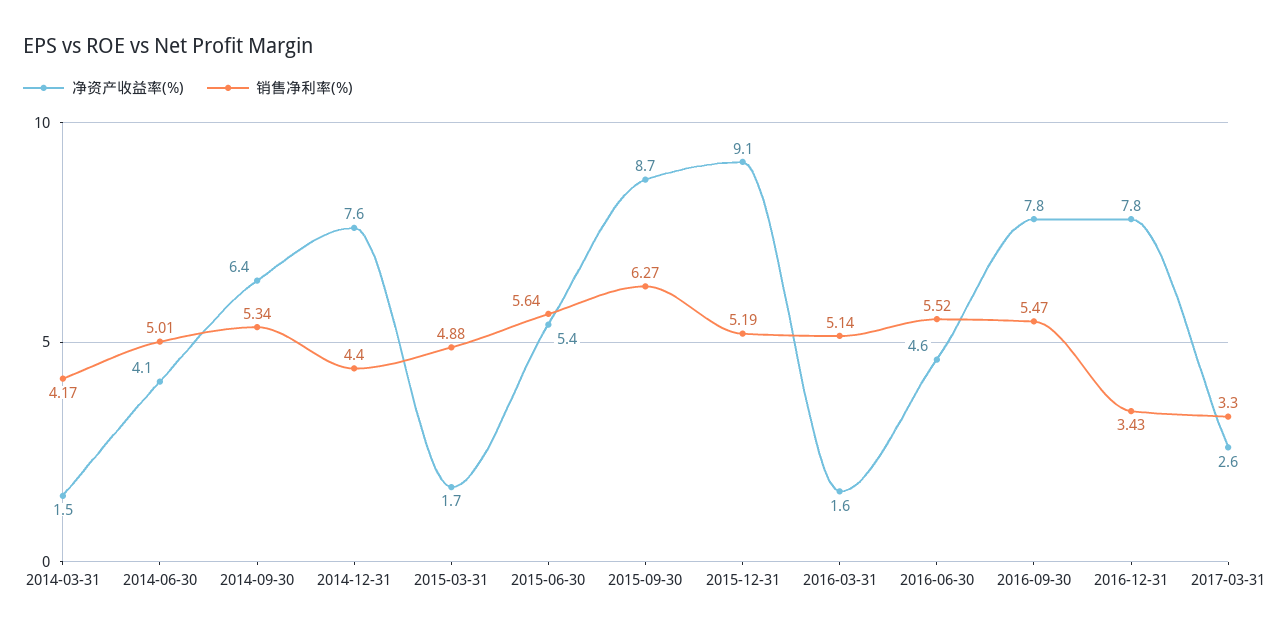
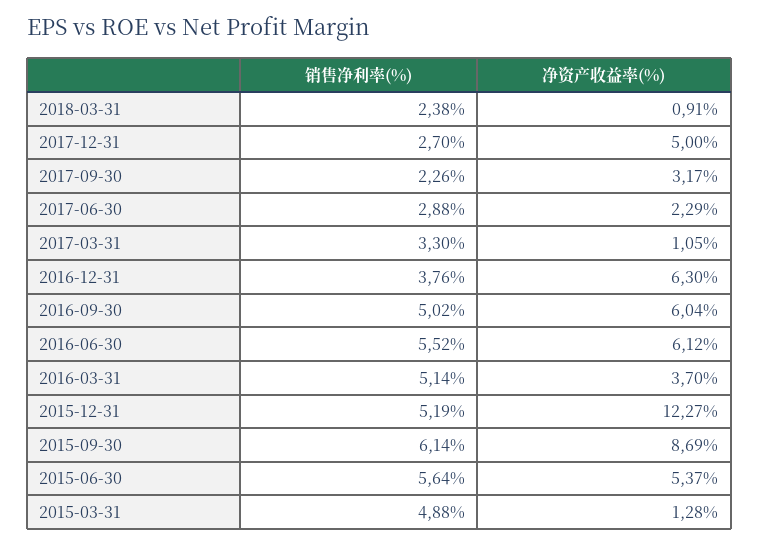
净资产收益率(%), 2014-03-31: 1.5 -> none
销售净利率(%), 2014-03-31: 4.17 -> none
净资产收益率(%), 2014-06-30: 4.1 -> none
销售净利率(%), 2014-06-30: 5.01 -> none
净资产收益率(%), 2014-09-30: 6.4 -> none
销售净利率(%), 2014-09-30: 5.34 -> none
净资产收益率(%), 2014-12-31: 7.6 -> none
销售净利率(%), 2014-12-31: 4.4 -> none
净资产收益率(%), 2015-03-31: 1.7 -> 1.28
销售净利率(%), 2015-09-30: 6.27 -> 6.14
净资产收益率(%), 2015-12-31: 9.1 -> 12.27
净资产收益率(%), 2016-03-31: 1.6 -> 3.7
净资产收益率(%), 2016-06-30: 4.6 -> 6.12
净资产收益率(%), 2016-09-30: 7.8 -> 6.04
销售净利率(%), 2016-09-30: 5.47 -> 5.02
净资产收益率(%), 2016-12-31: 7.8 -> 6.3
销售净利率(%), 2016-12-31: 3.43 -> 3.76
净资产收益率(%), 2017-03-31: 2.6 -> 1.05
销售净利率(%), 2018-03-31: none -> 2.38
净资产收益率(%), 2018-03-31: none -> 0.91
销售净利率(%), 2017-12-31: none -> 2.7
净资产收益率(%), 2017-12-31: none -> 5
销售净利率(%), 2017-09-30: none -> 2.26
净资产收益率(%), 2017-09-30: none -> 3.17
销售净利率(%), 2017-06-30: none -> 2.88
净资产收益率(%), 2017-06-30: none -> 2.29

